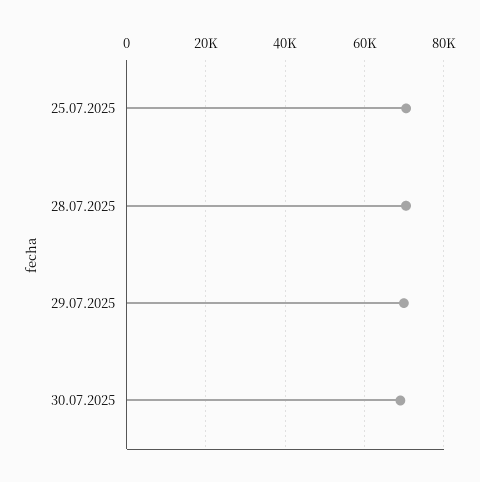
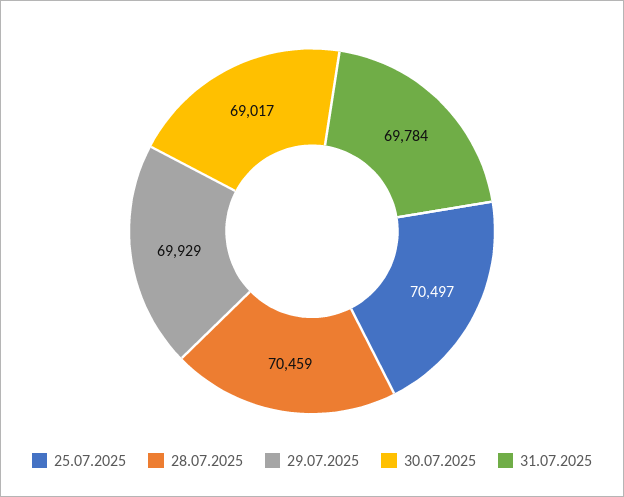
31.07.2025: none -> 69784

